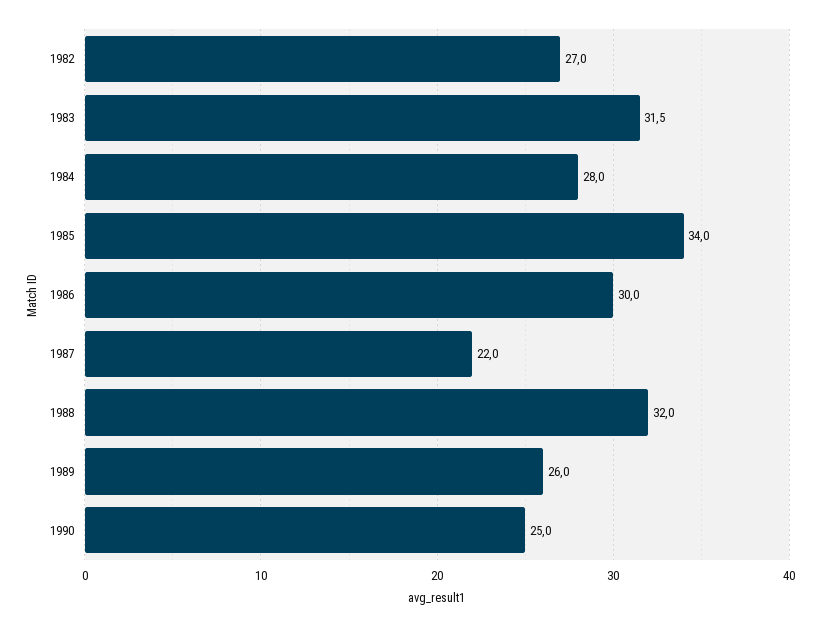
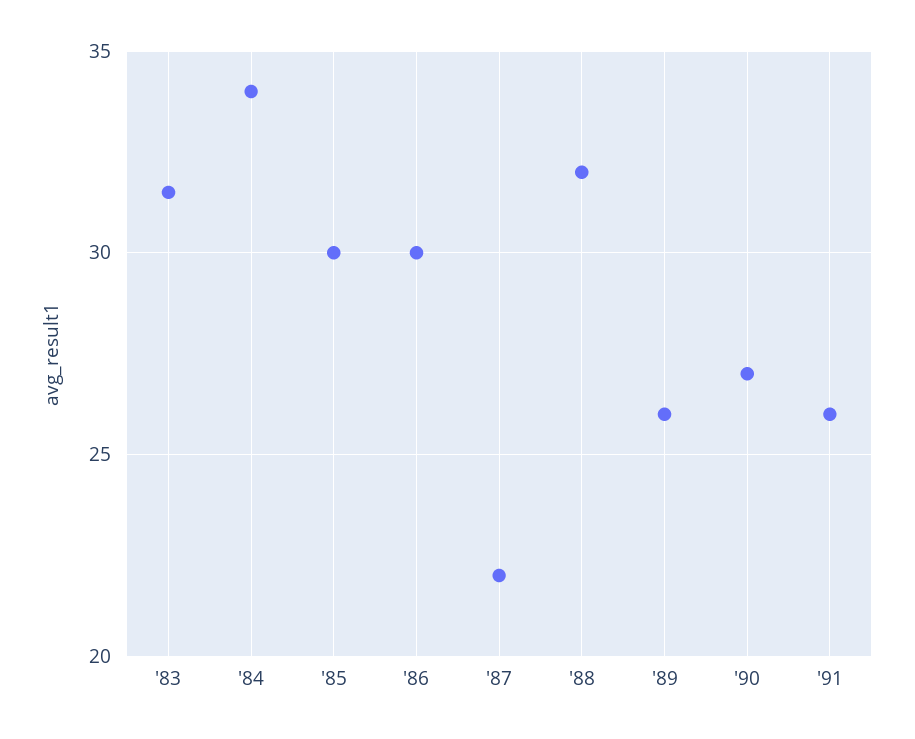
1982: 27 -> none
1984: 28 -> 34
1985: 34 -> 30
1990: 25 -> 27
'91: none -> 26

